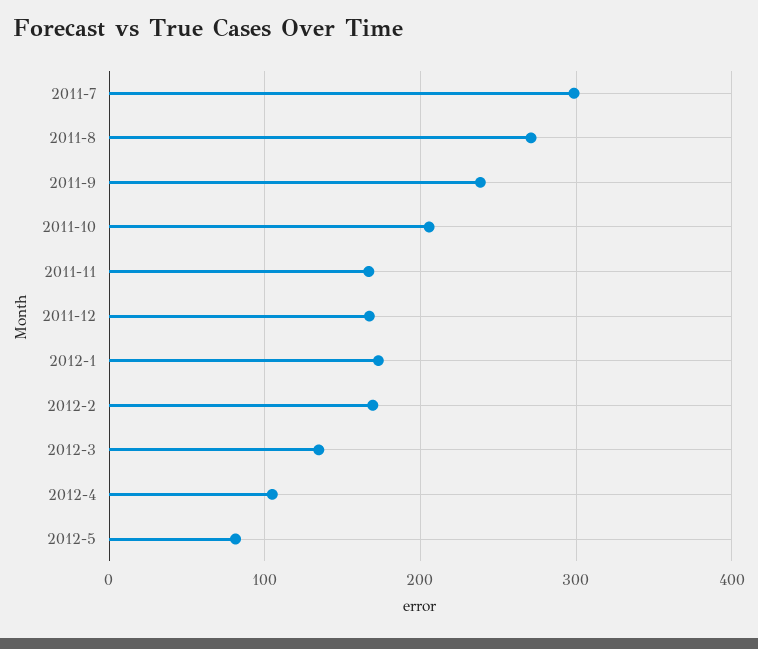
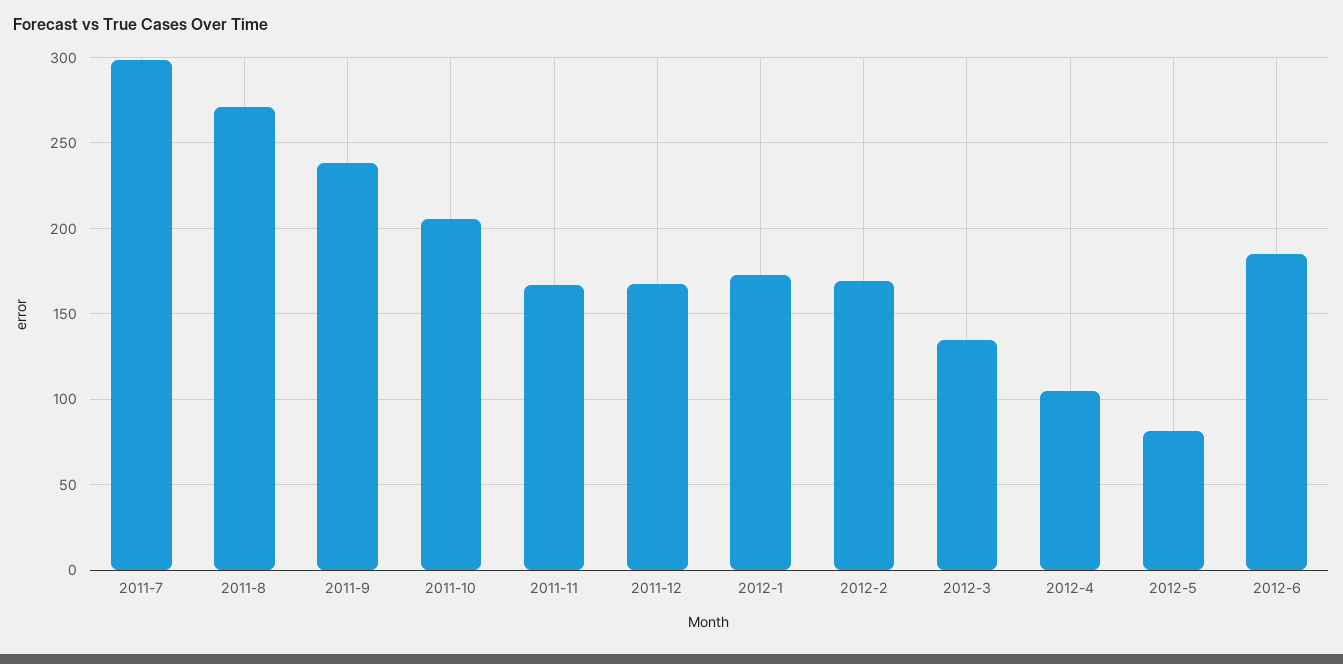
2012-6: none -> 185

